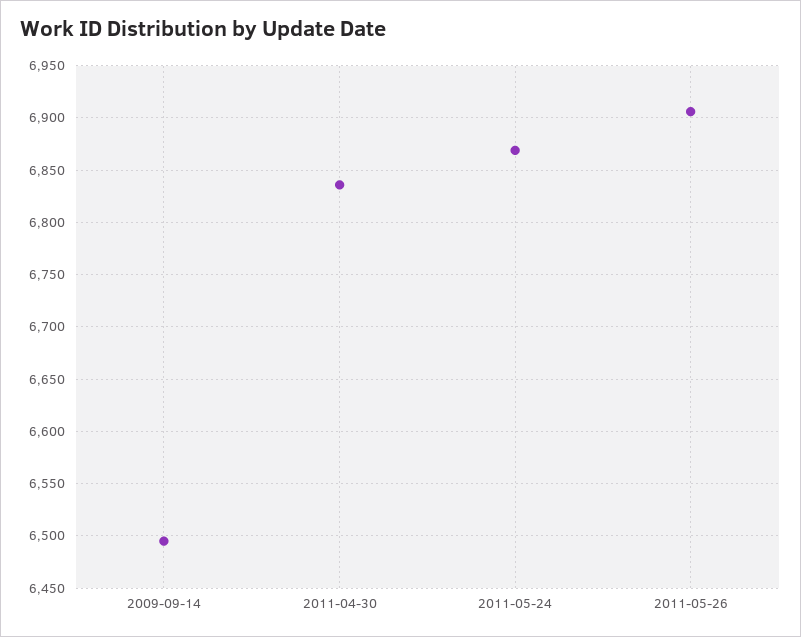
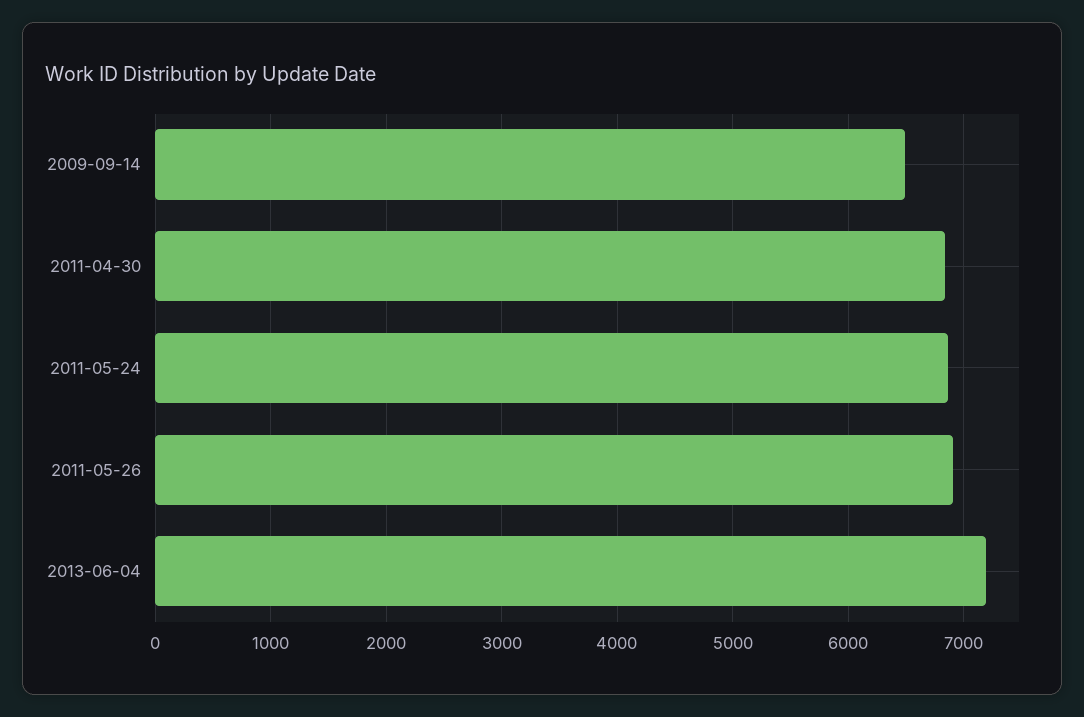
2013-06-04: none -> 7200

